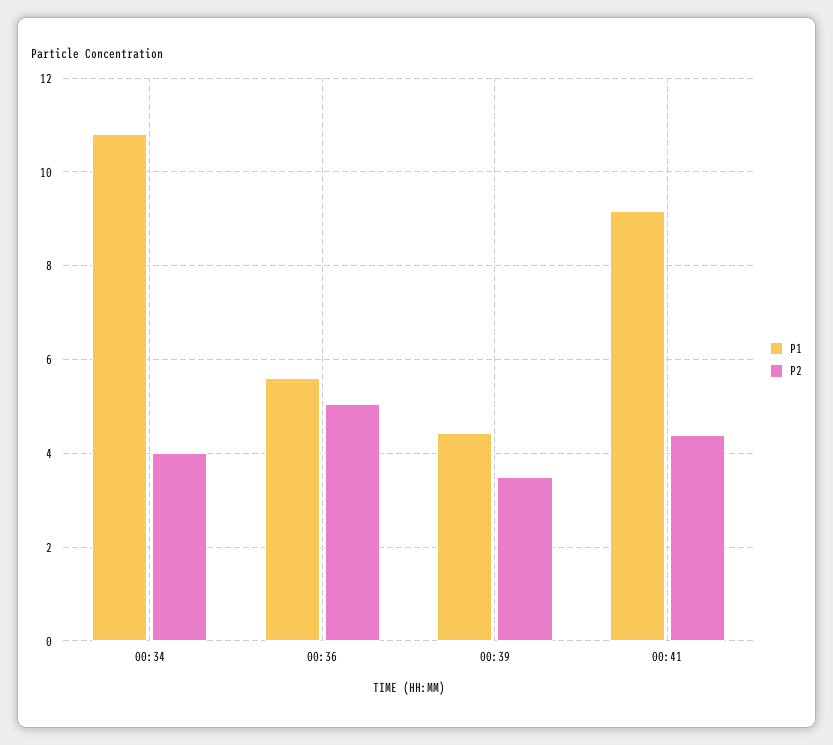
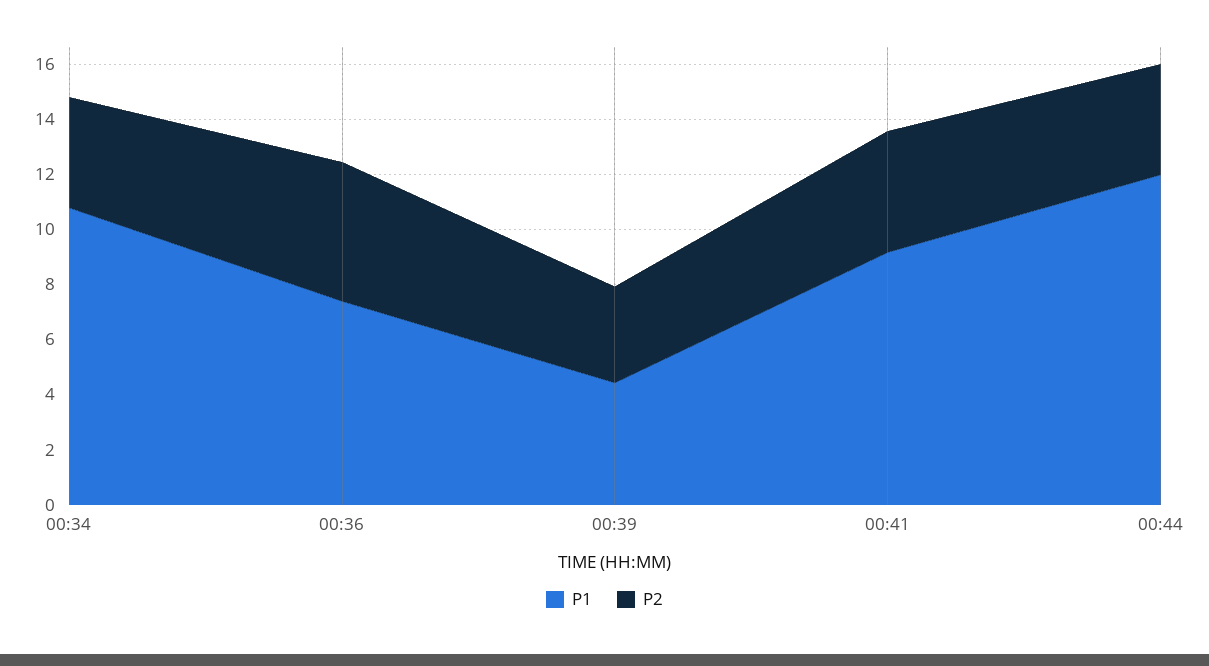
P1, 00:36: 5.6 -> 7.5
P1, 00:44: none -> 12
P2, 00:44: none -> 4

